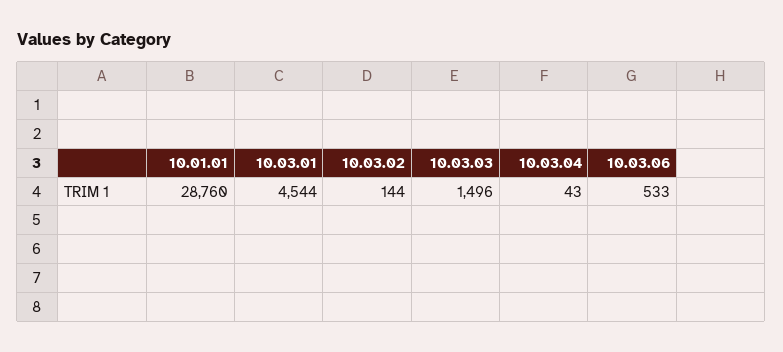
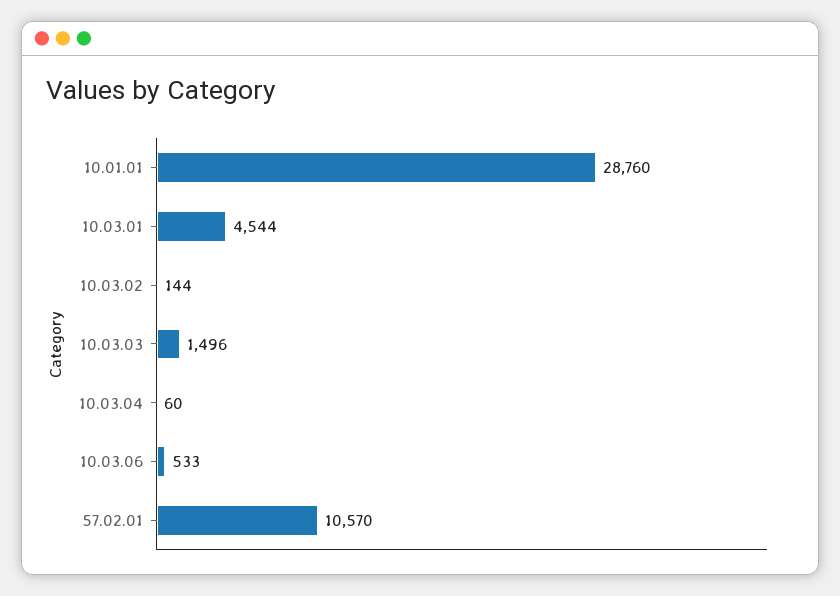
10.03.04: 43 -> 60
57.02.01: none -> 10570

